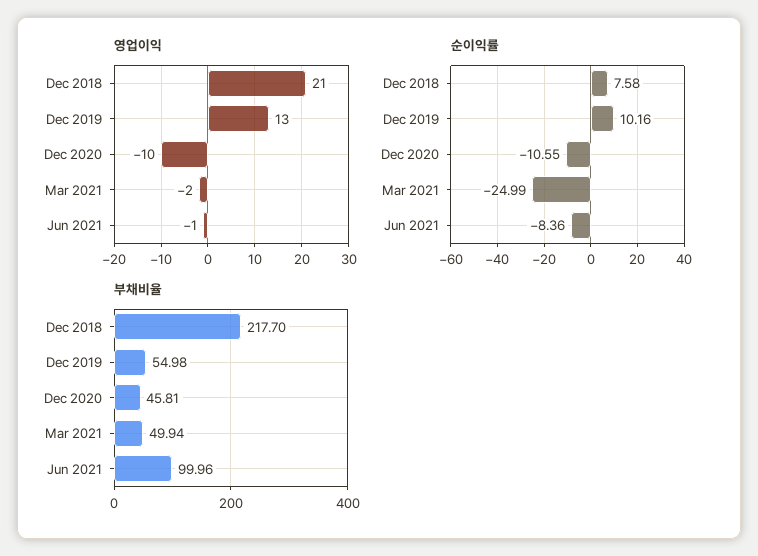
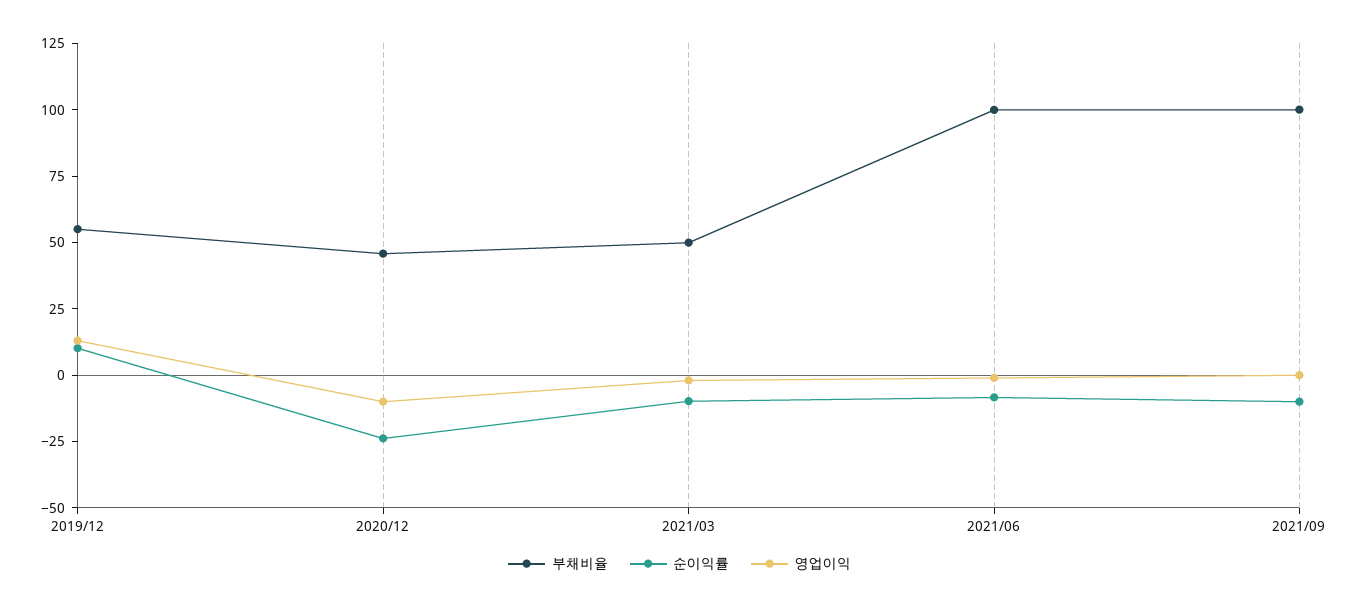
영업이익, Dec 2018: 21 -> none
순이익률, Dec 2018: 7.58 -> none
순이익률, Dec 2020: -10.55 -> -25
순이익률, Mar 2021: -24.99 -> -10
부채비율, Dec 2018: 217.7 -> none
부채비율, 2021/09: none -> 100
순이익률, 2021/09: none -> -10
영업이익, 2021/09: none -> 0

